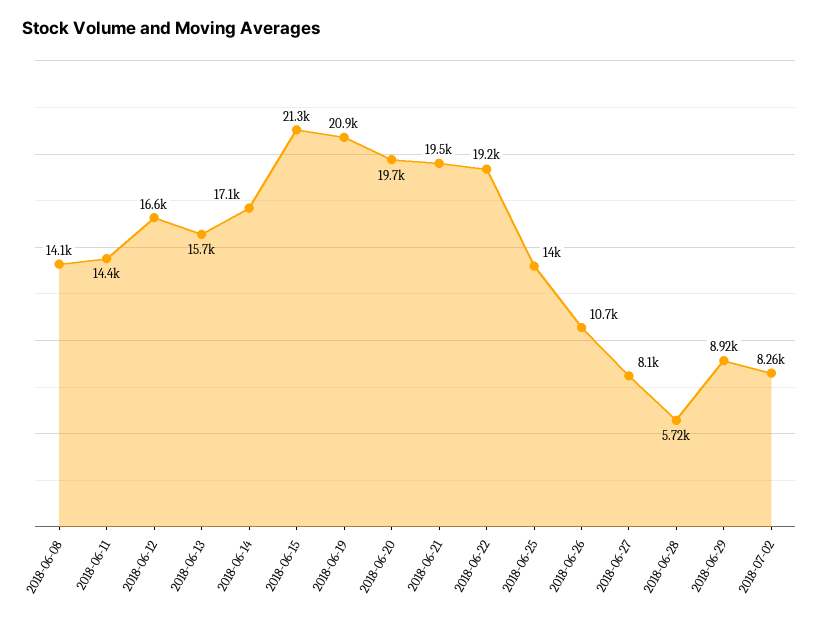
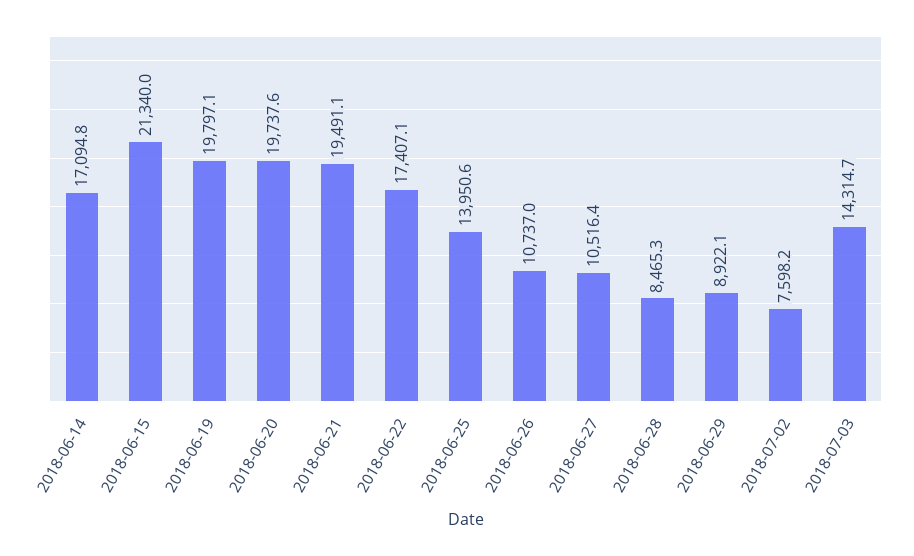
2018-06-08: 14100 -> none
2018-06-11: 14400 -> none
2018-06-12: 16600 -> none
2018-06-13: 15700 -> none
2018-06-19: 20900 -> 19797.1
2018-06-22: 19200 -> 17407.1
2018-06-27: 8100 -> 10516.4
2018-06-28: 5720 -> 8465.3
2018-07-02: 8260 -> 7598.2
2018-07-03: none -> 14314.7

